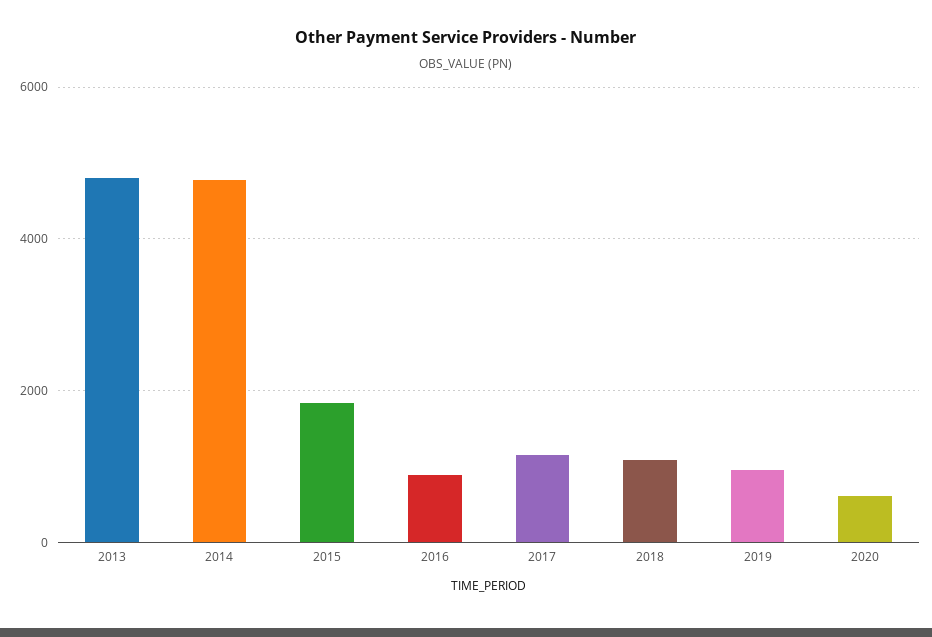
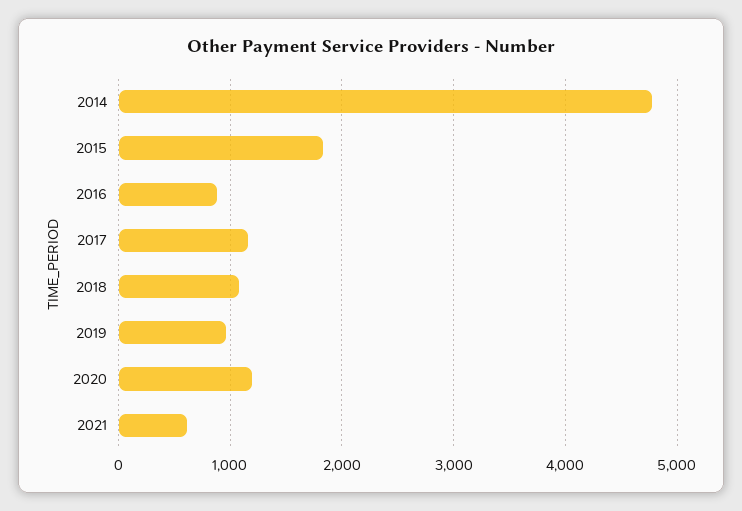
2013: 4800 -> none
2020: 600 -> 1200
2021: none -> 600

